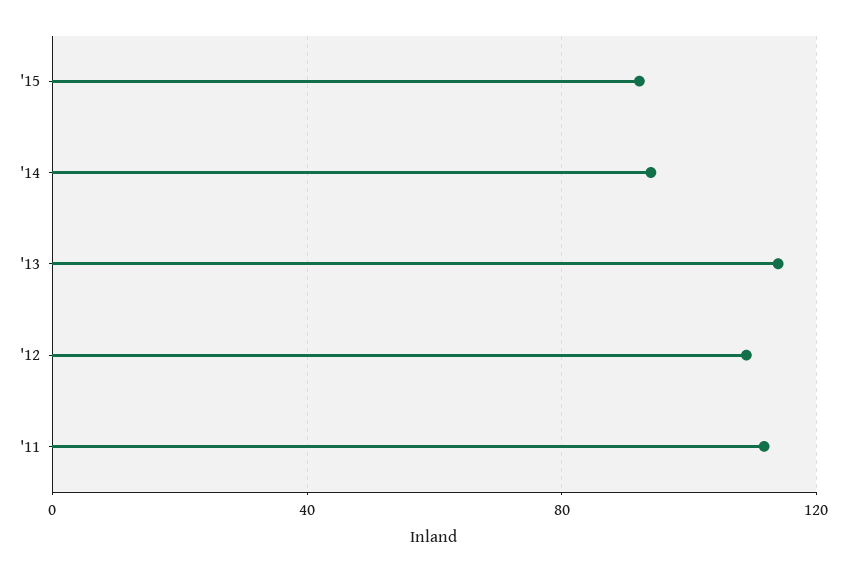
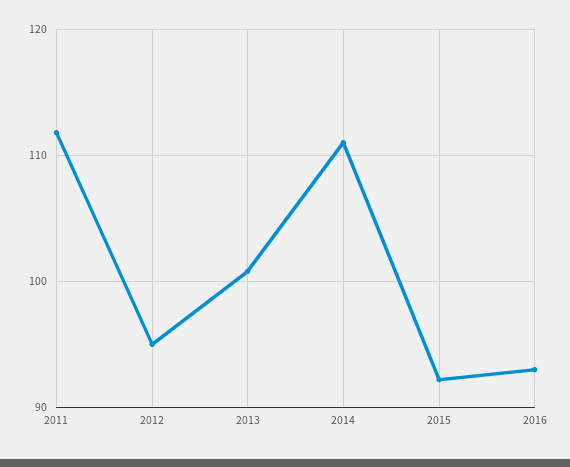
'14: 95 -> 111
'13: 115 -> 101
'12: 110 -> 95
2016: none -> 93

